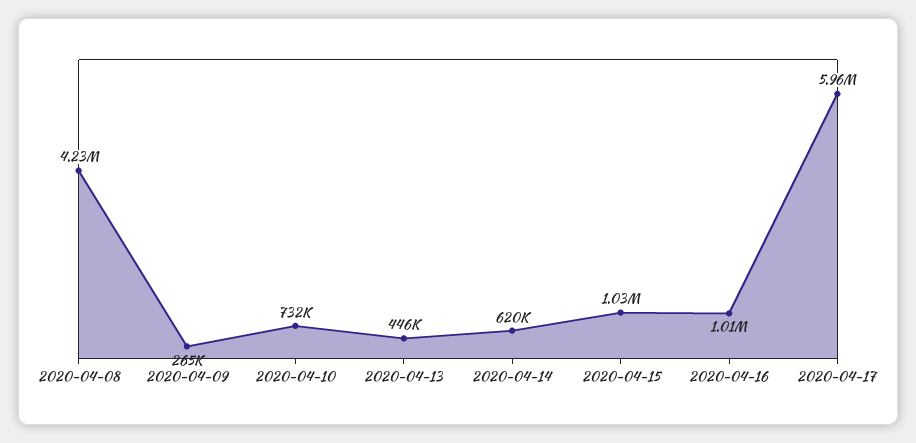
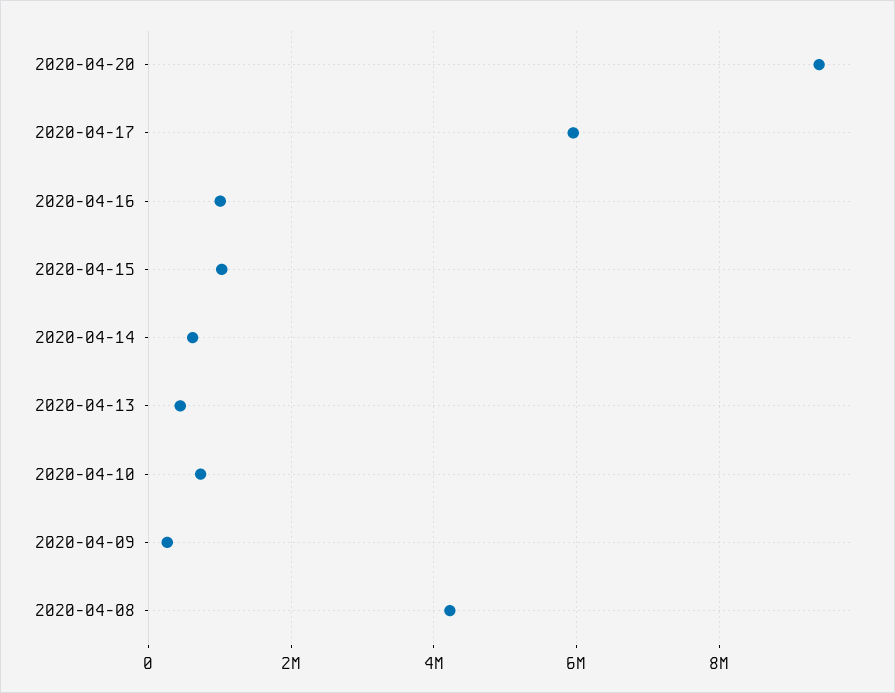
2020-04-20: none -> 9400000

